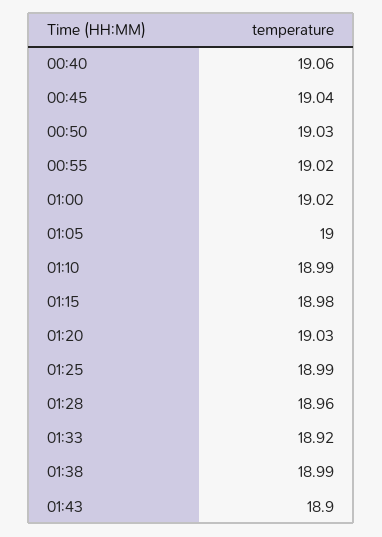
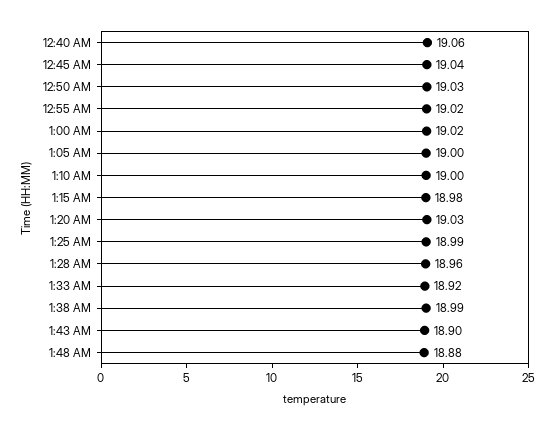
01:10: 18.99 -> 19
1:48 AM: none -> 18.88

